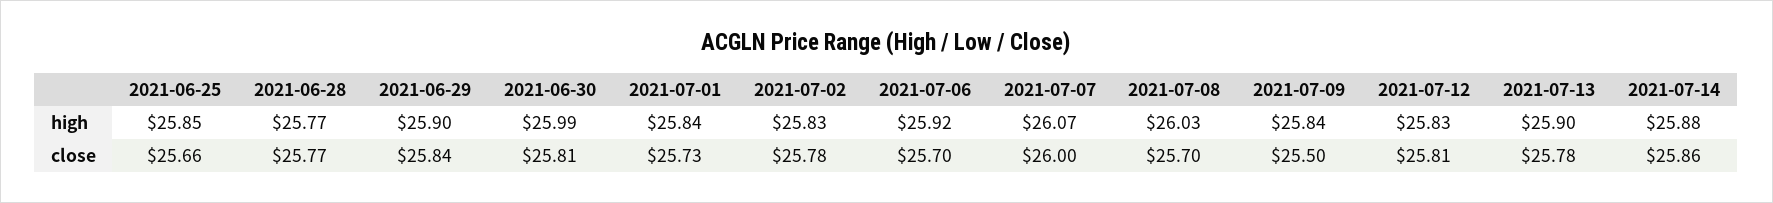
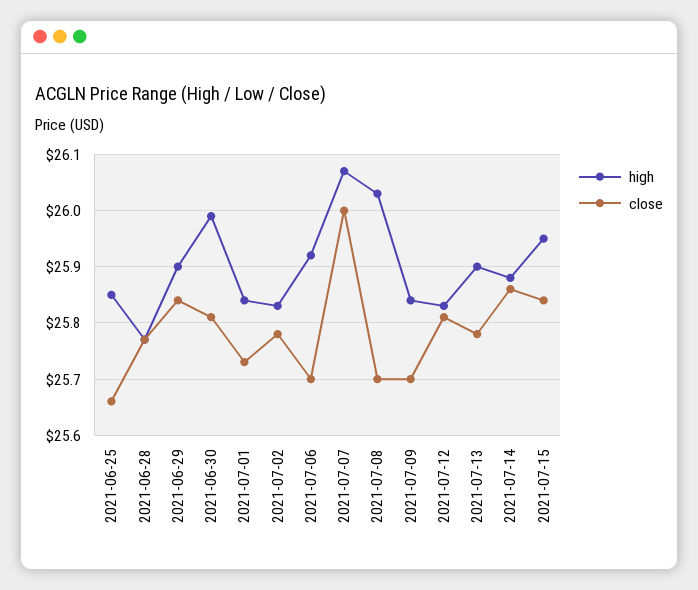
close, 2021-07-09: 25.5 -> 25.7
high, 2021-07-15: none -> 25.95
close, 2021-07-15: none -> 25.85

